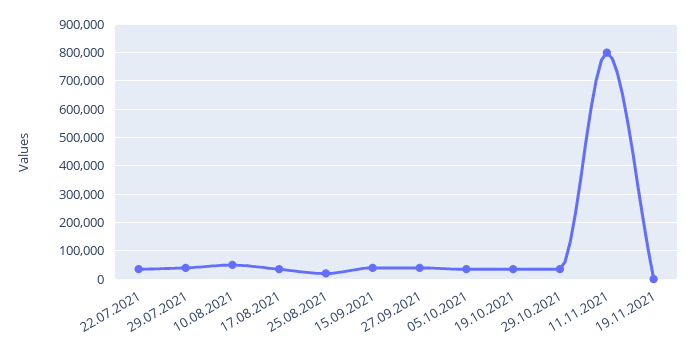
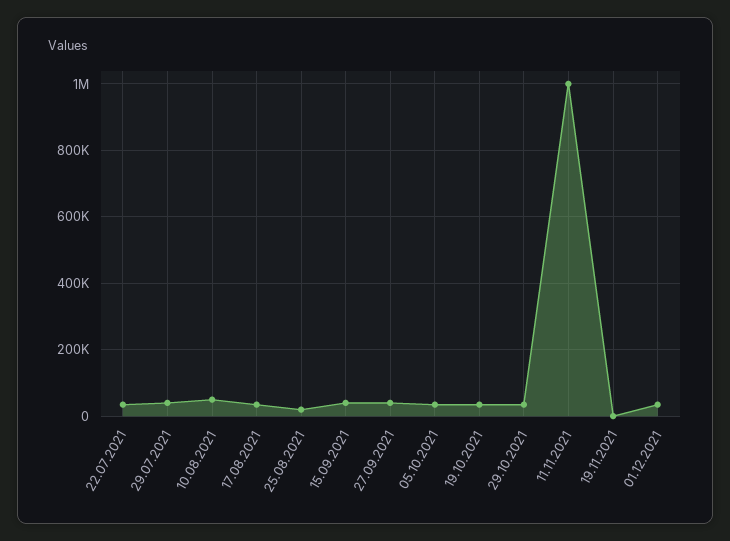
11.11.2021: 800000 -> 1000000
01.12.2021: none -> 40000

